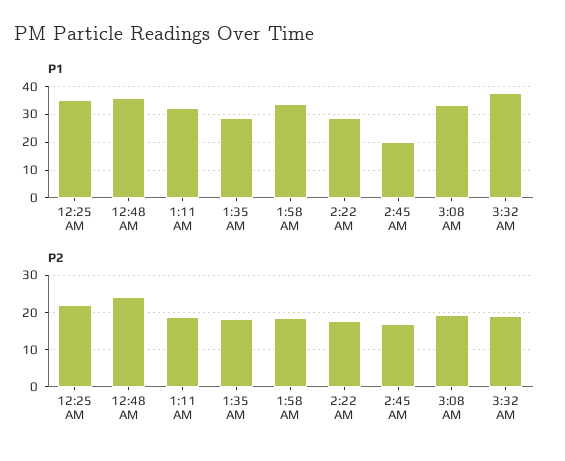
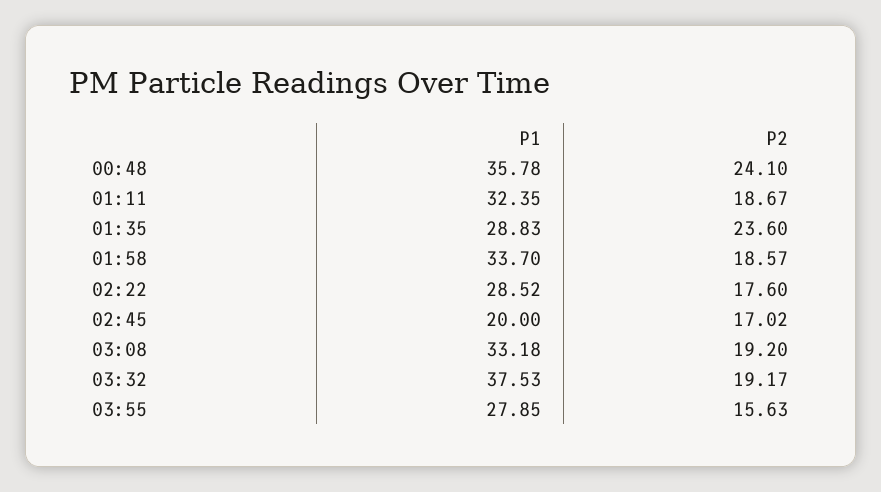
P1, 12:25 AM: 35 -> none
P2, 12:25 AM: 22 -> none
P2, 1:35 AM: 18 -> 23.6
P1, 03:55: none -> 27.85
P2, 03:55: none -> 15.63

